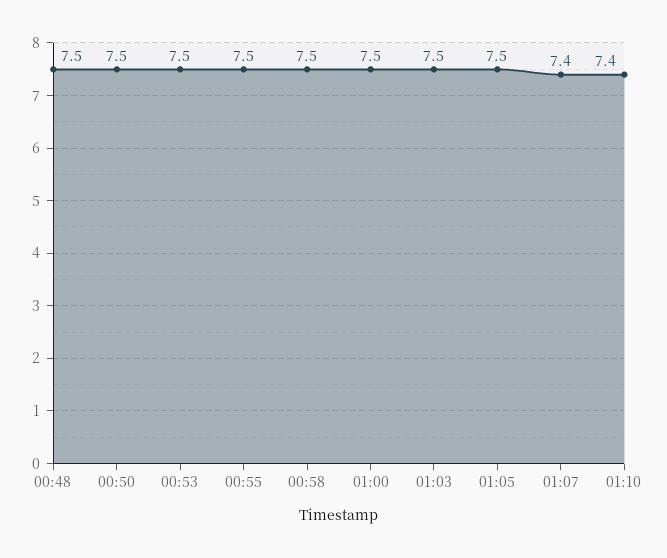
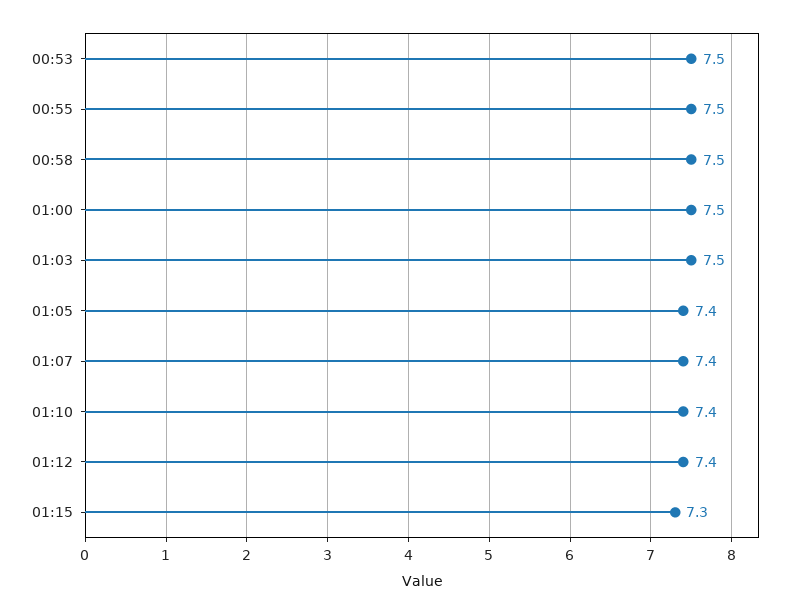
00:48: 7.5 -> none
00:50: 7.5 -> none
01:05: 7.5 -> 7.4
01:12: none -> 7.4
01:15: none -> 7.3

